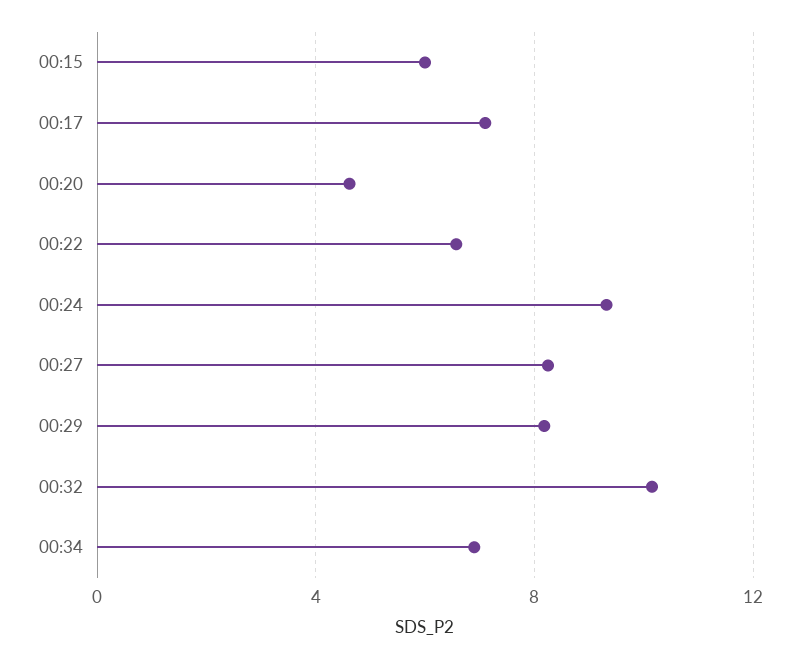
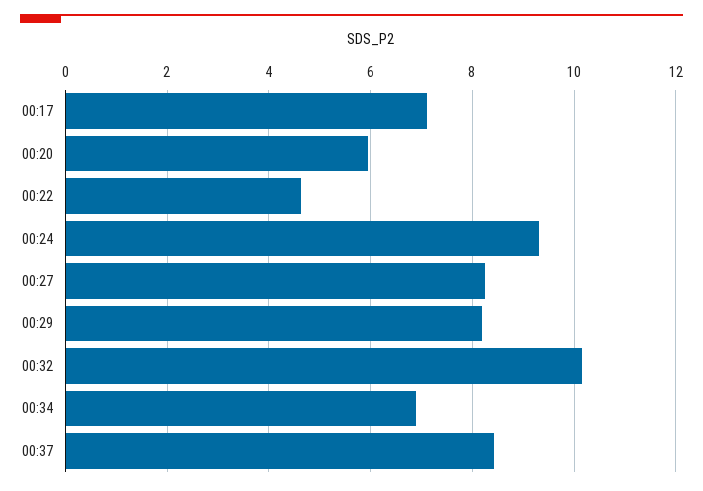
00:15: 6 -> none
00:20: 4.5 -> 6
00:22: 6.5 -> 4.6
00:37: none -> 8.4

